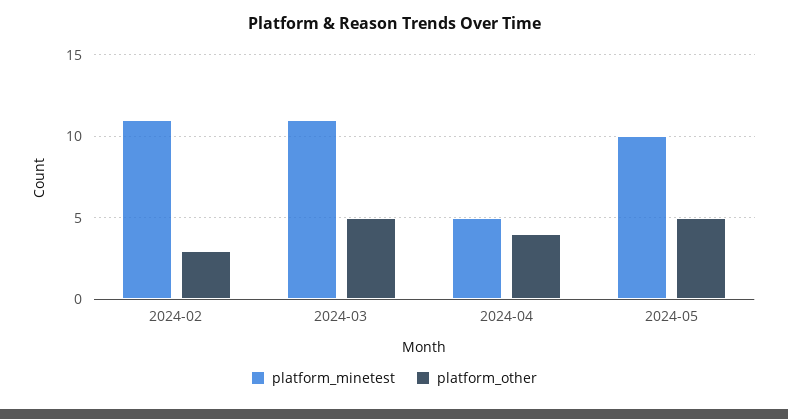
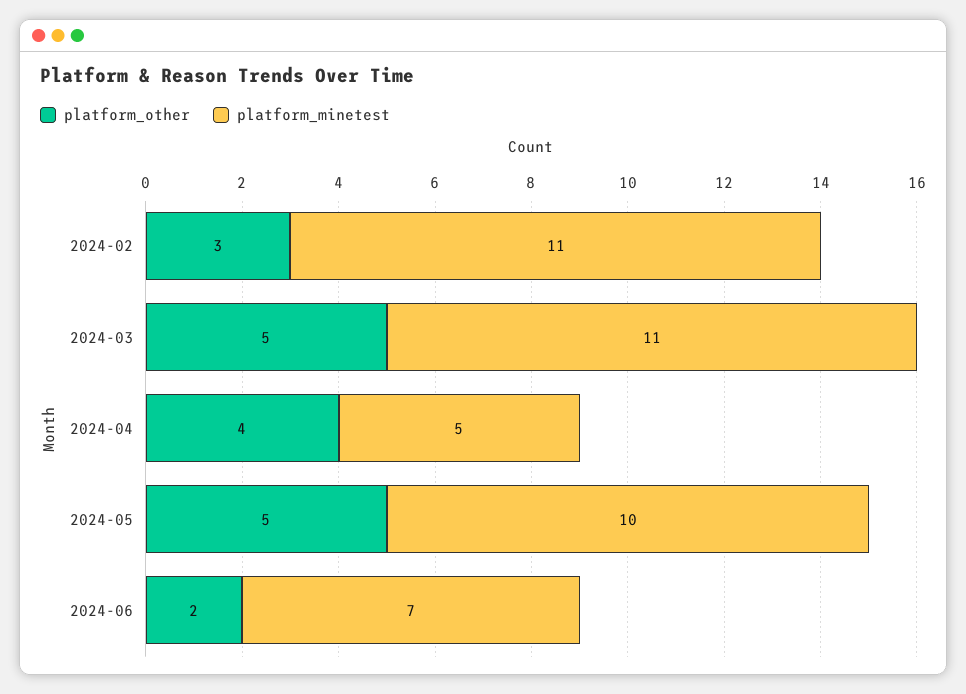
platform_other, 2024-06: none -> 2
platform_minetest, 2024-06: none -> 7

